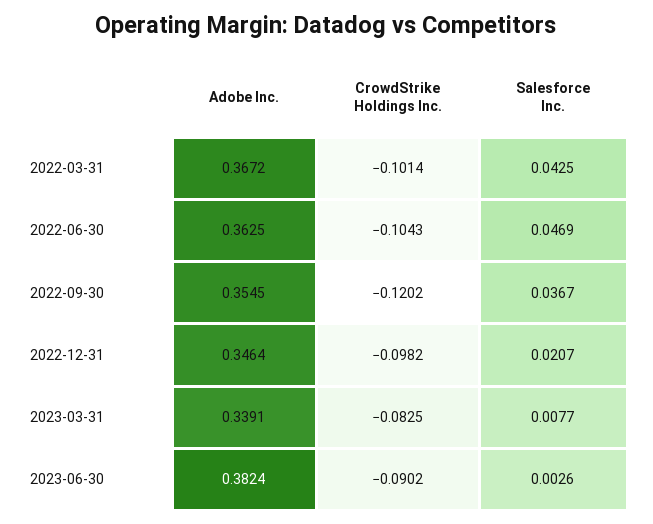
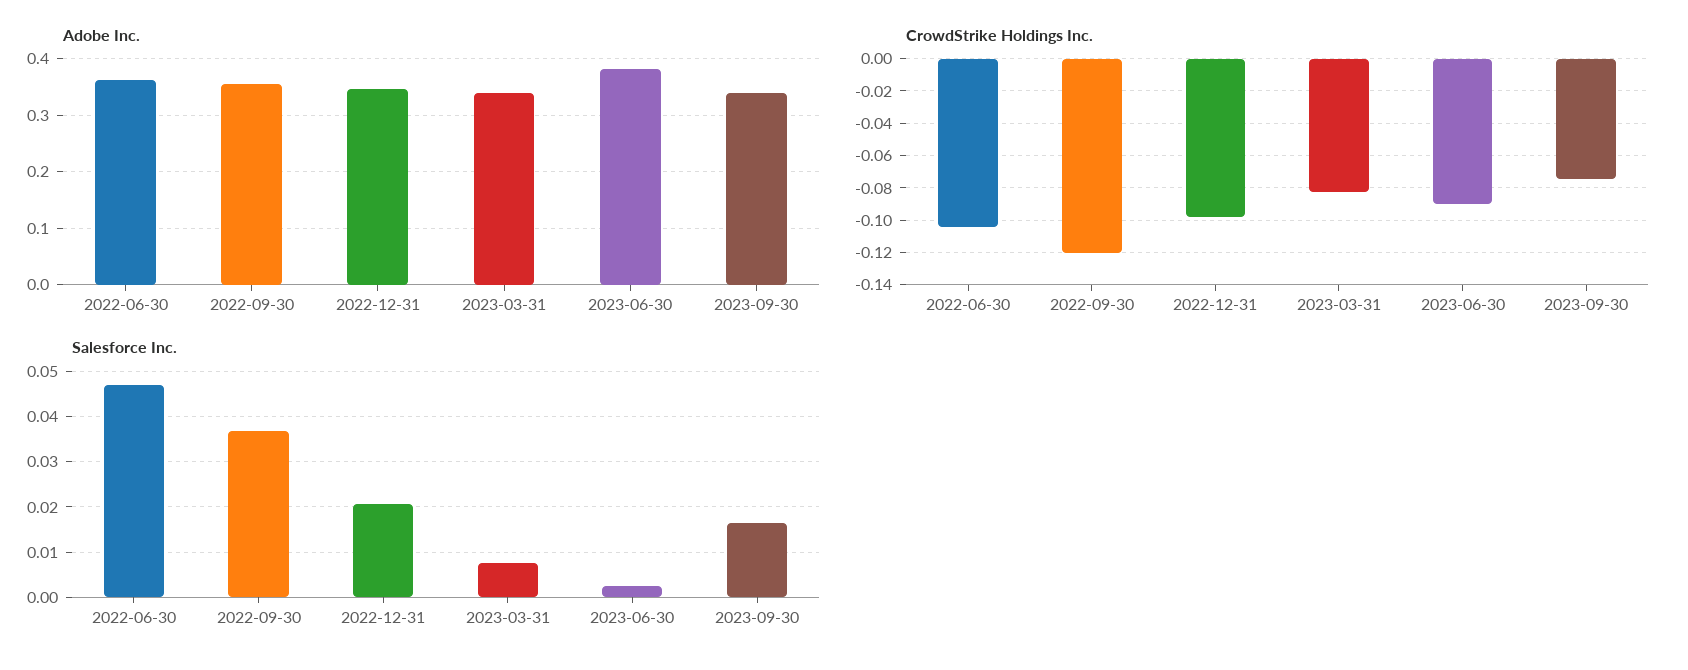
Adobe Inc., 2022-03-31: 0.3672 -> none
CrowdStrike Holdings Inc., 2022-03-31: -0.1014 -> none
Salesforce Inc., 2022-03-31: 0.0425 -> none
Adobe Inc., 2023-09-30: none -> 0.34
CrowdStrike Holdings Inc., 2023-09-30: none -> -0.075
Salesforce Inc., 2023-09-30: none -> 0.016

